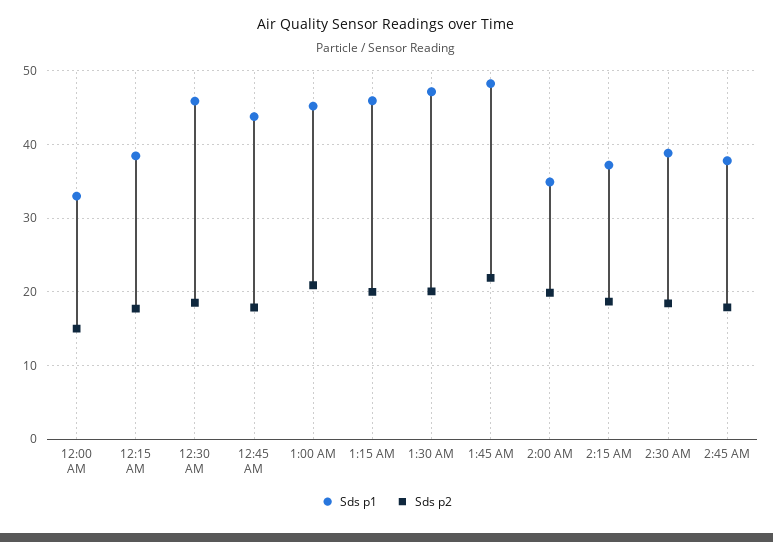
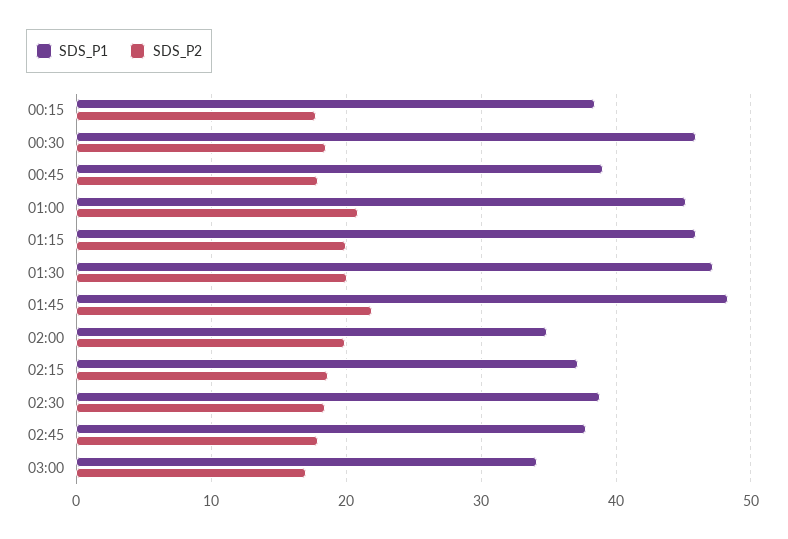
Sds p1, 12:00 AM: 33 -> none
Sds p2, 12:00 AM: 15 -> none
Sds p1, 12:45 AM: 44 -> 39
Sds p1, 03:00: none -> 34
Sds p2, 03:00: none -> 17

